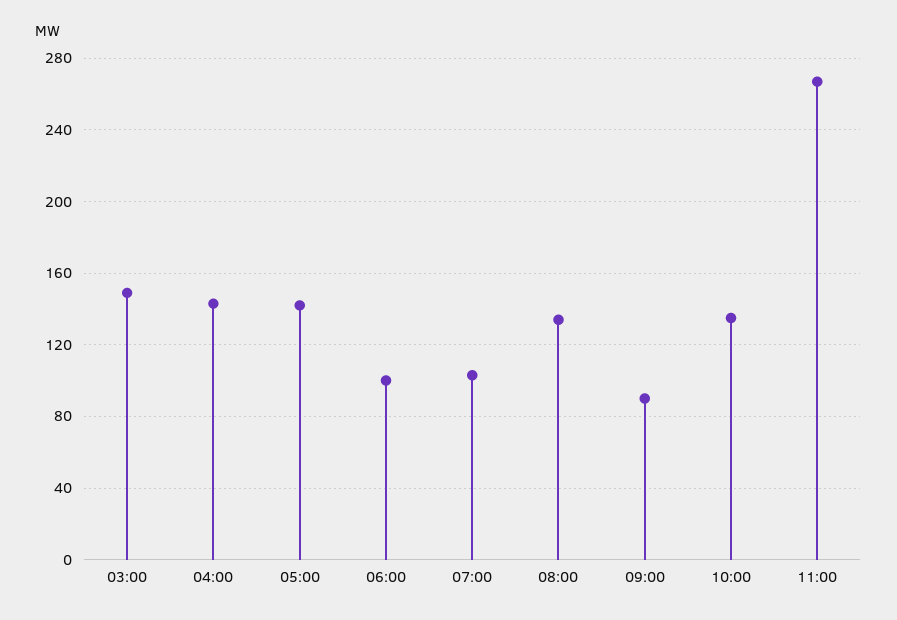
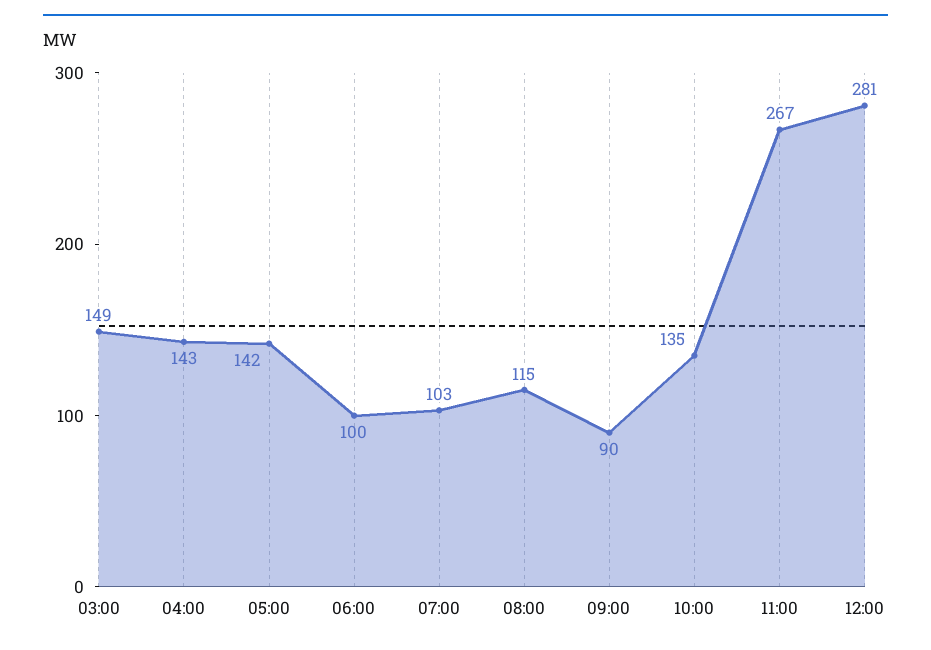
08:00: 135 -> 115
12:00: none -> 281

